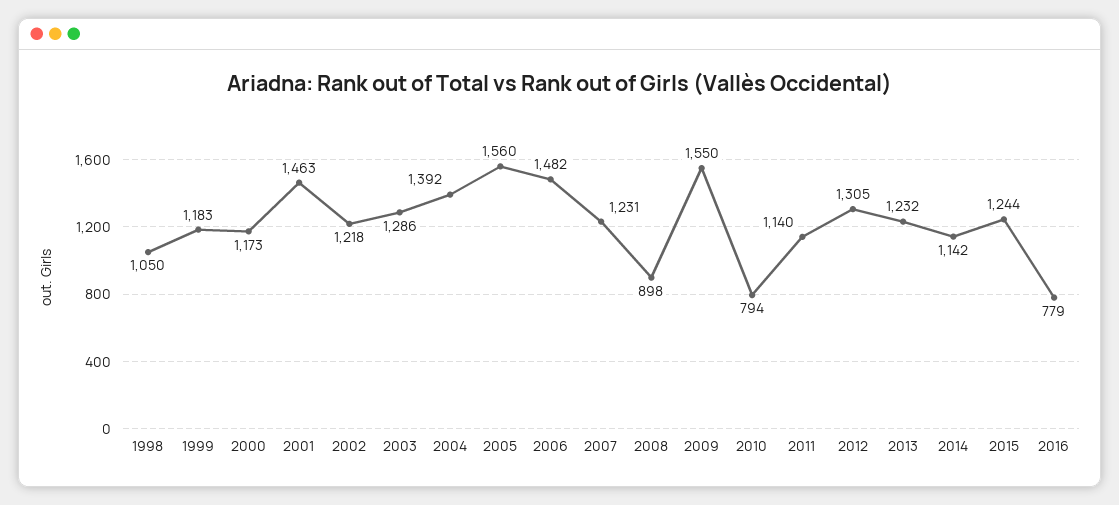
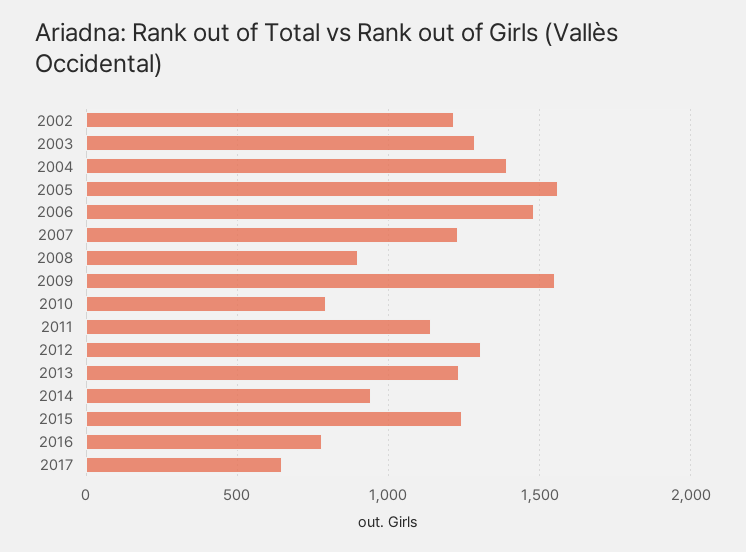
1998: 1050 -> none
1999: 1183 -> none
2000: 1173 -> none
2001: 1463 -> none
2014: 1142 -> 950
2017: none -> 650

